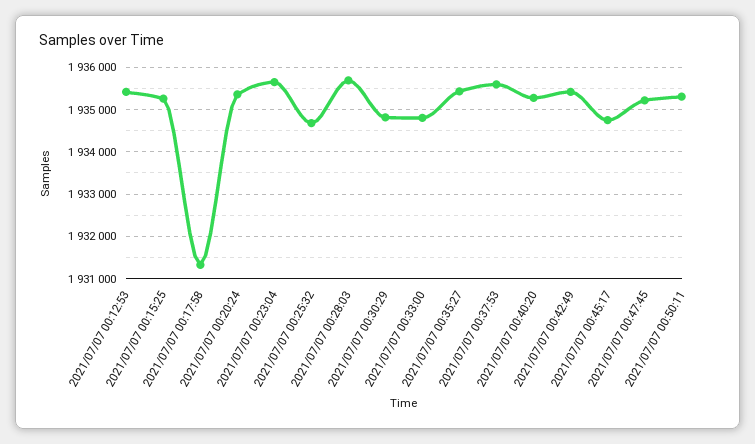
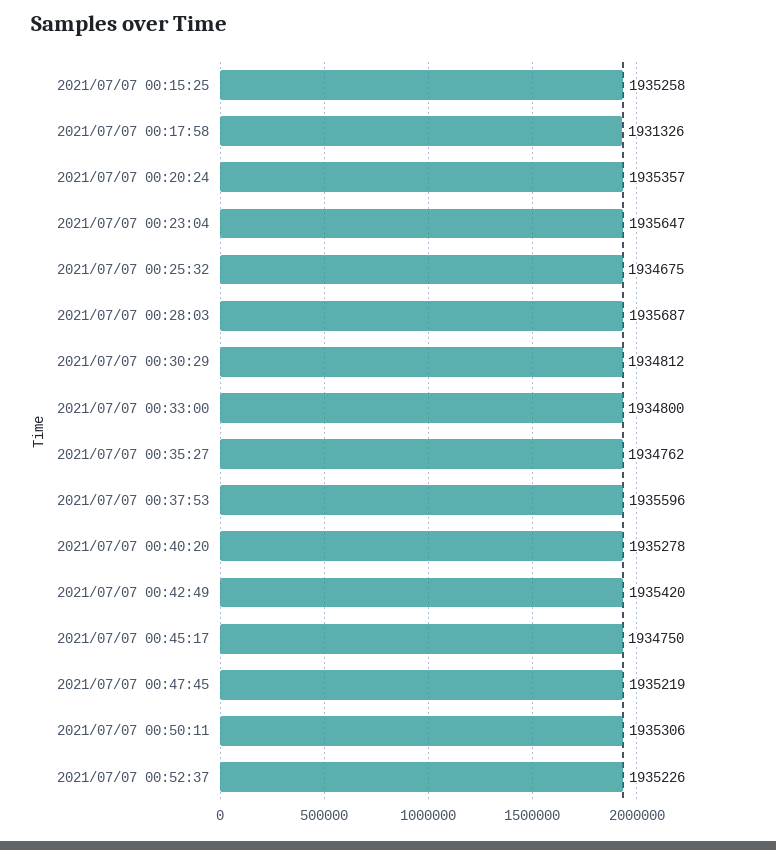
2021/07/07 00:12:53: 1935400 -> none
2021/07/07 00:35:27: 1935400 -> 1934762
2021/07/07 00:52:37: none -> 1935226

